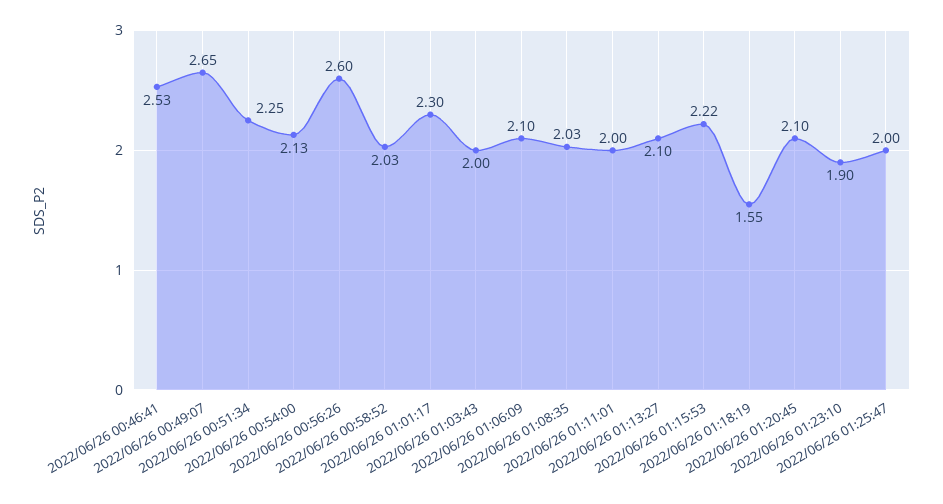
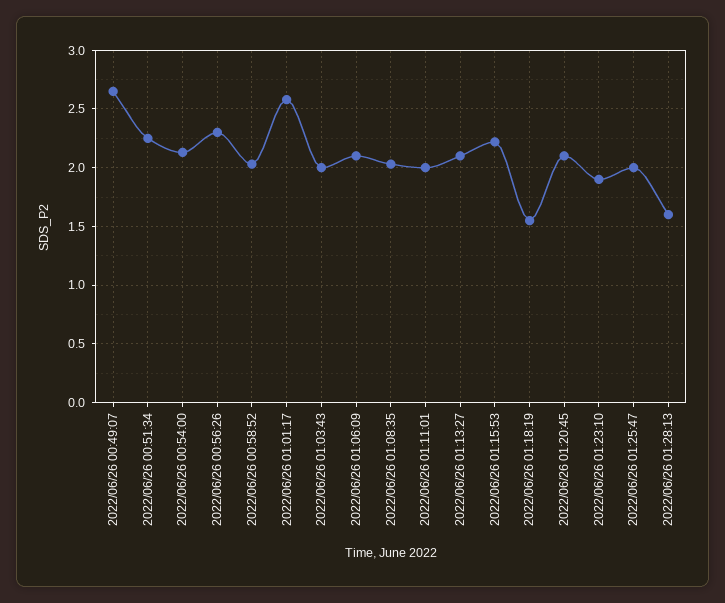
2022/06/26 00:46:41: 2.53 -> none
2022/06/26 00:56:26: 2.6 -> 2.3
2022/06/26 01:01:17: 2.3 -> 2.6
2022/06/26 01:28:13: none -> 1.6

